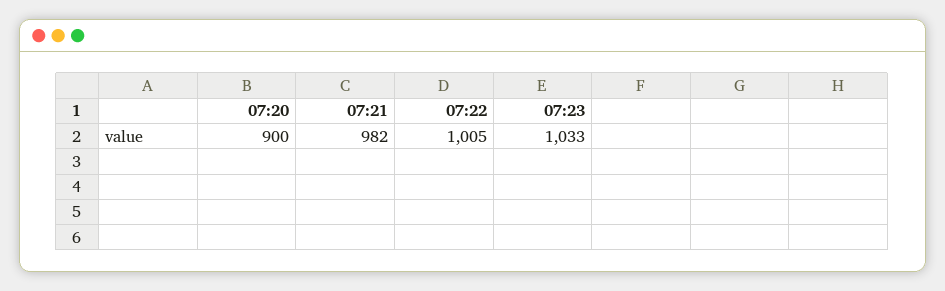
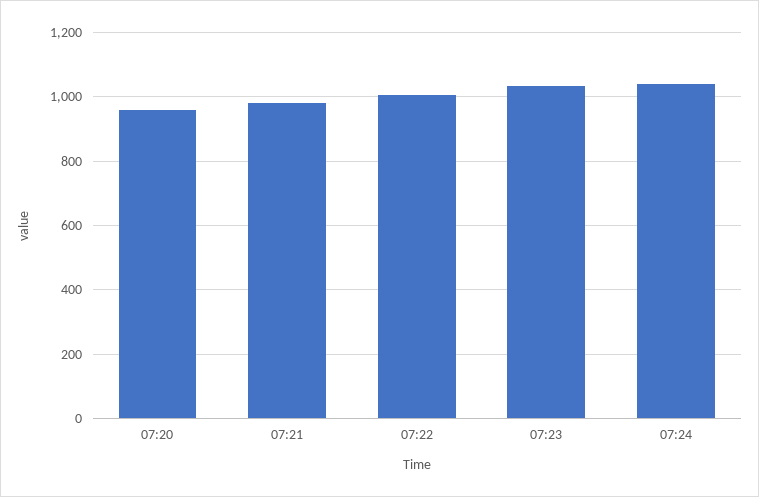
07:20: 900 -> 960
07:24: none -> 1040

